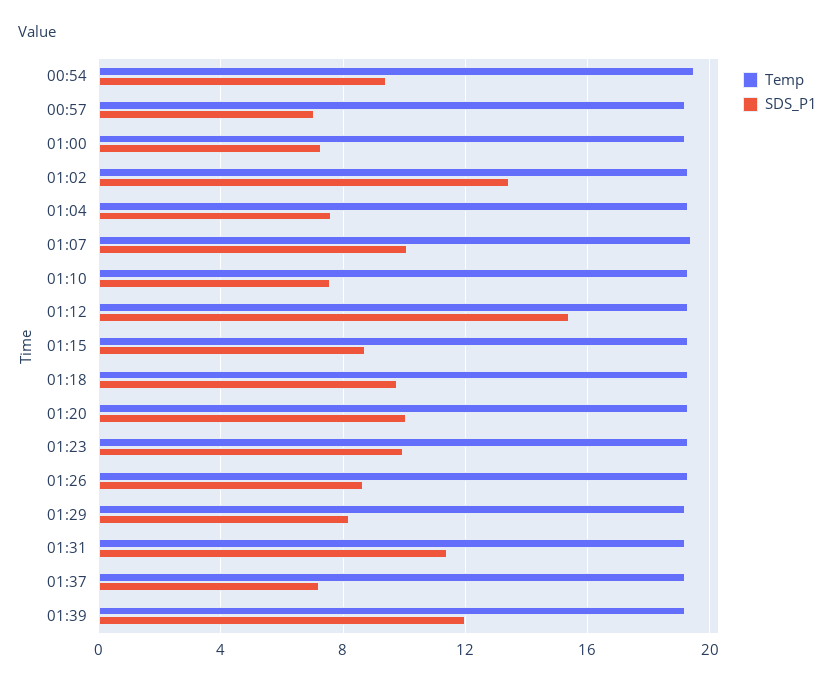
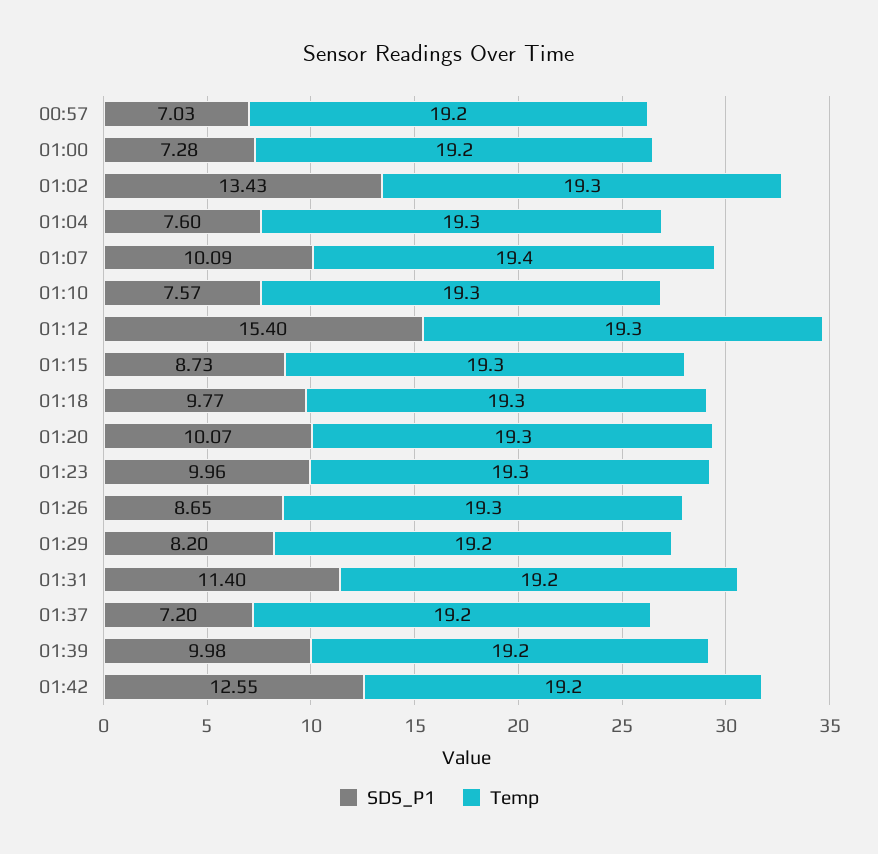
Temp, 00:54: 19.5 -> none
SDS_P1, 00:54: 9.5 -> none
SDS_P1, 01:39: 12 -> 9.98
SDS_P1, 01:42: none -> 12.55
Temp, 01:42: none -> 19.2

